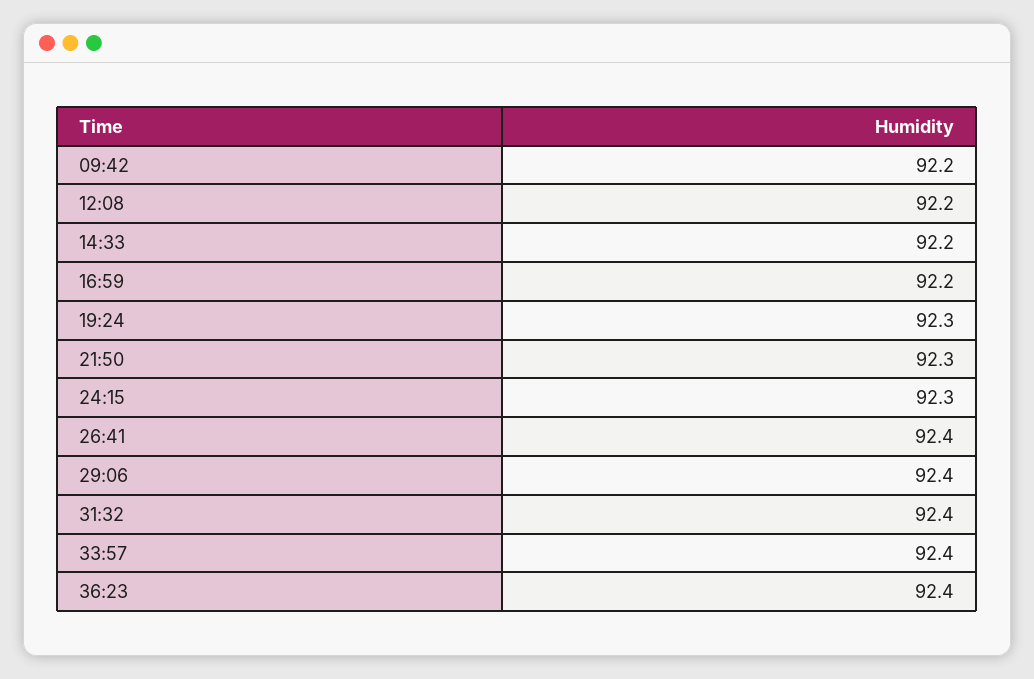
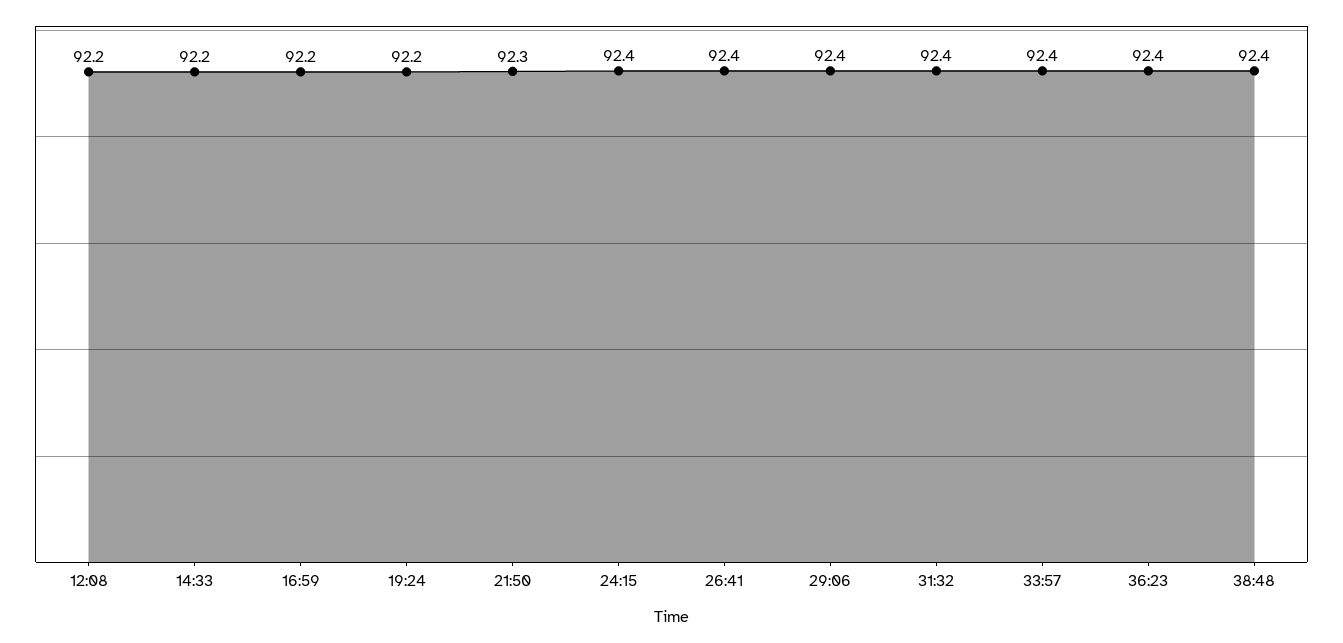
09:42: 92.2 -> none
19:24: 92.3 -> 92.2
24:15: 92.3 -> 92.4
38:48: none -> 92.4

